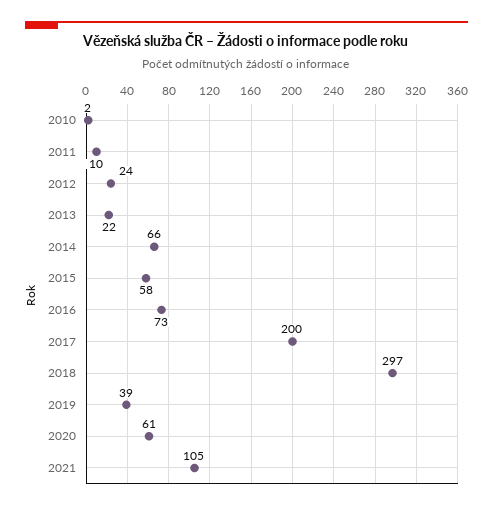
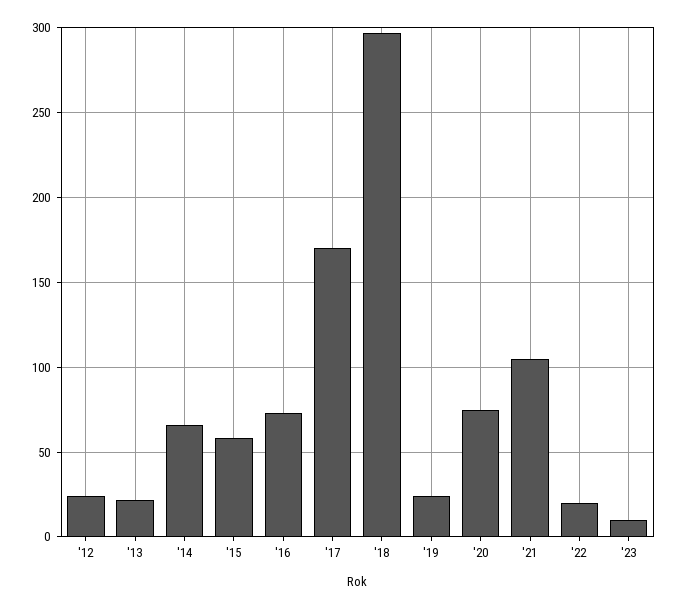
2010: 2 -> none
2011: 10 -> none
2017: 200 -> 170
2019: 39 -> 25
2020: 61 -> 75
'22: none -> 20
'23: none -> 10

